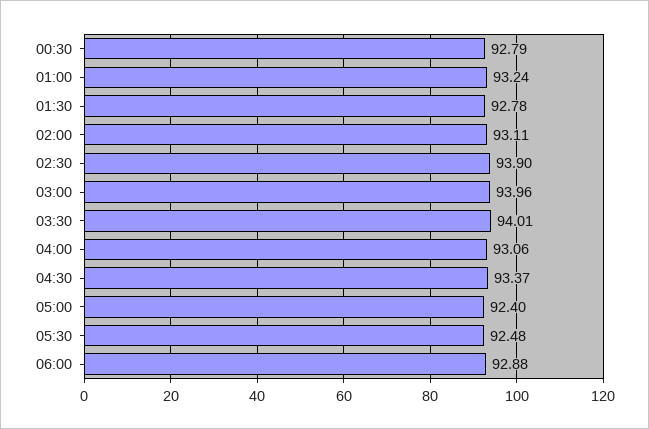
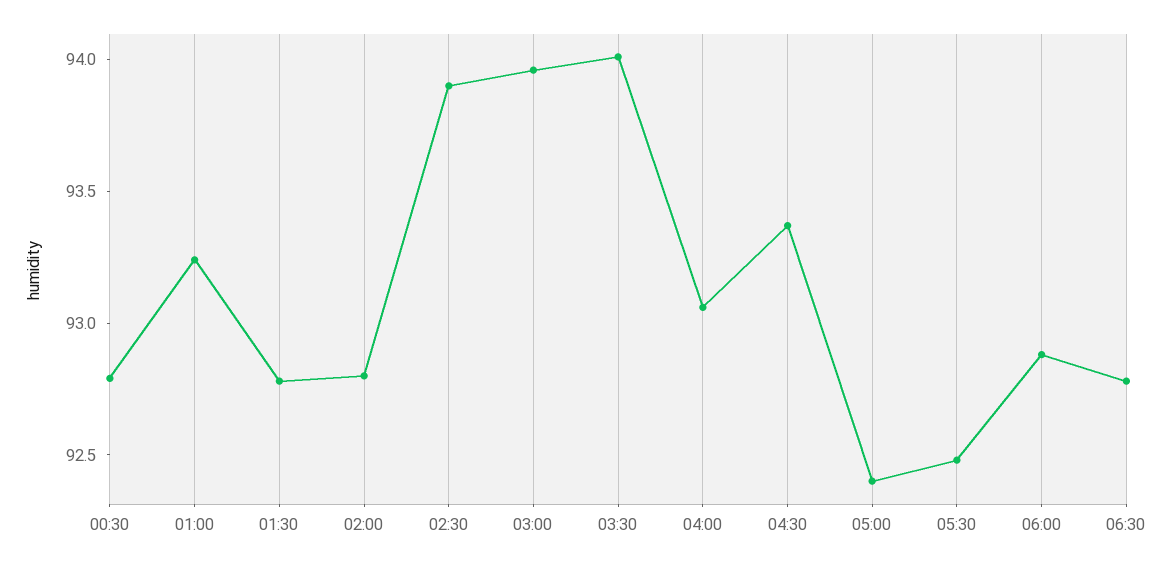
02:00: 93.11 -> 92.8
06:30: none -> 92.8

